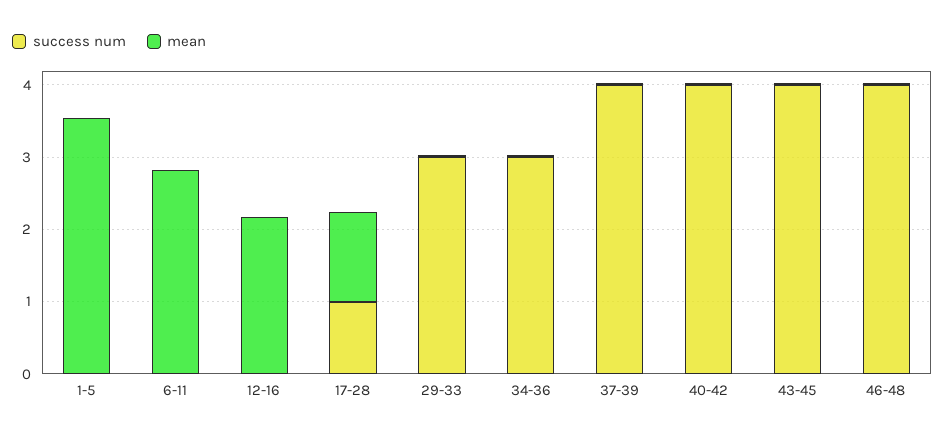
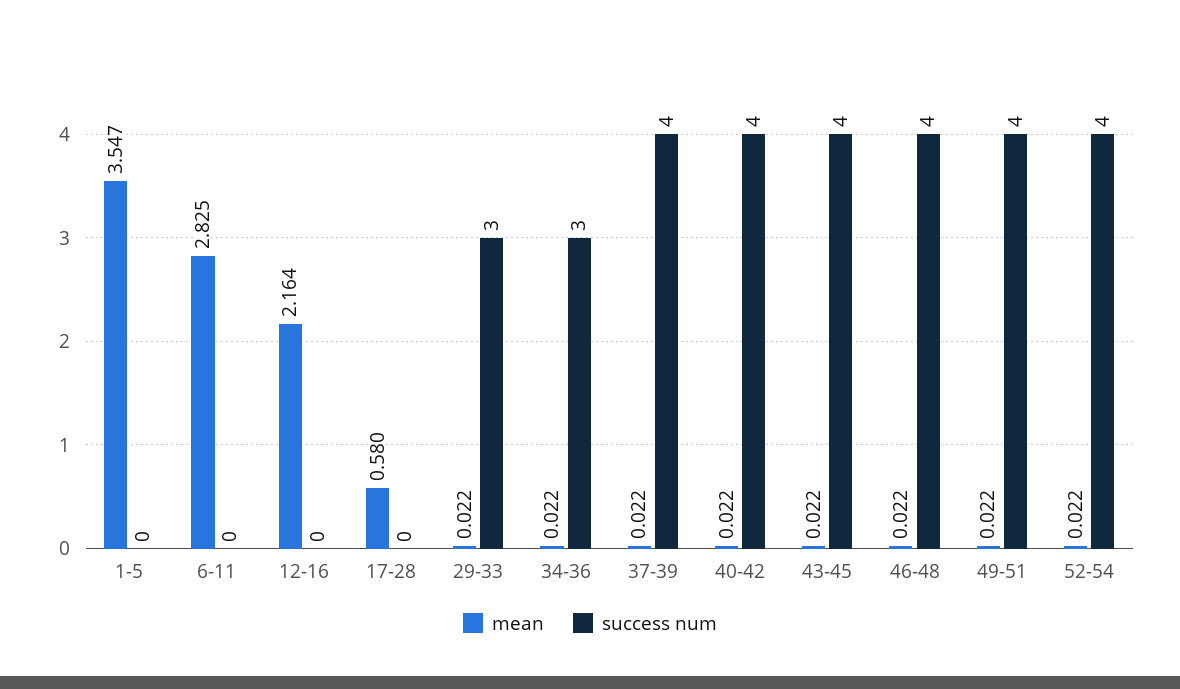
success num, 17-28: 1 -> 0
mean, 17-28: 1.2 -> 0.58
mean, 49-51: none -> 0.022
success num, 49-51: none -> 4
mean, 52-54: none -> 0.022
success num, 52-54: none -> 4

